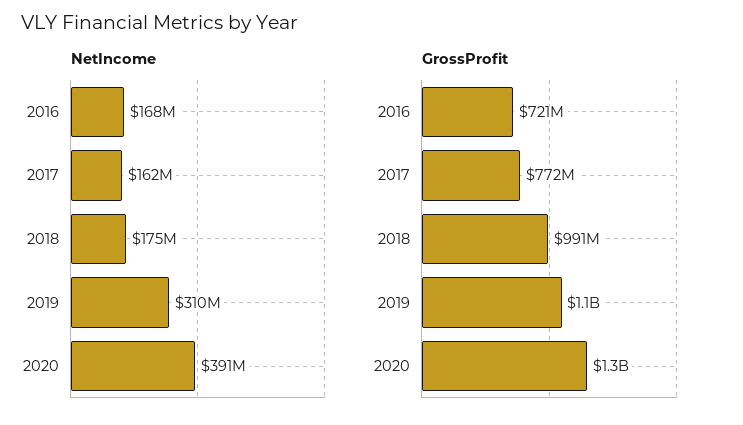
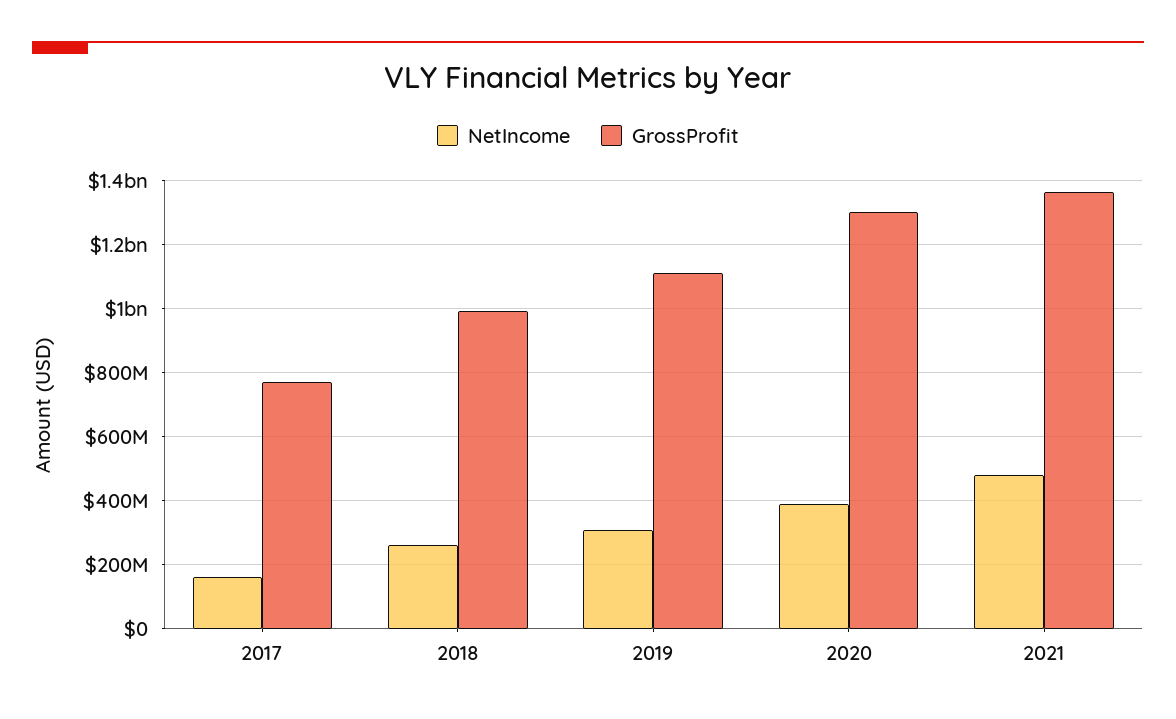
NetIncome, 2016: 168000000 -> none
NetIncome, 2018: 175000000 -> 260000000
GrossProfit, 2016: 721000000 -> none
NetIncome, 2021: none -> 480000000
GrossProfit, 2021: none -> 1360000000

